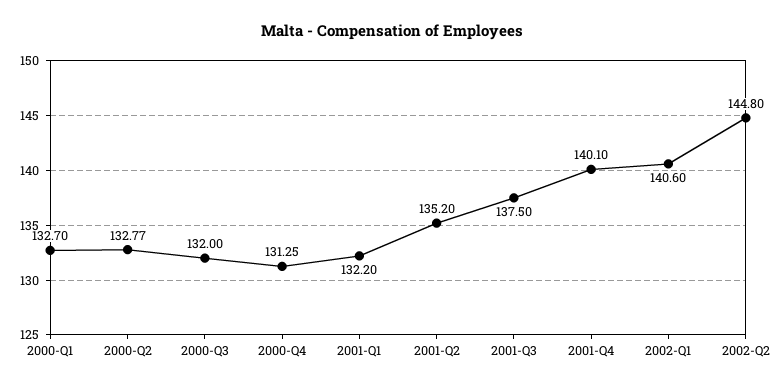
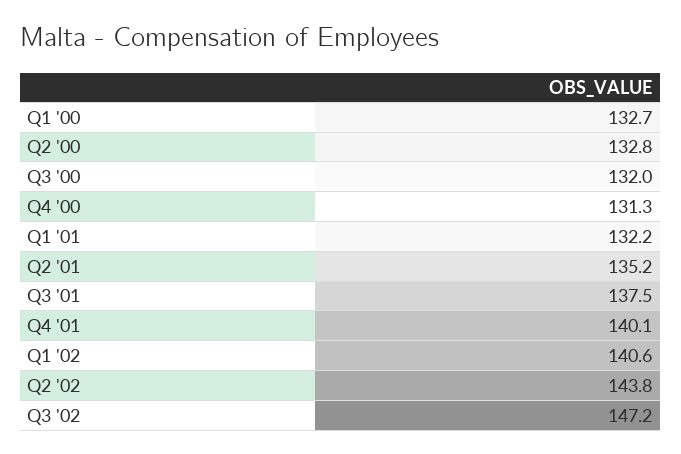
2002-Q2: 144.8 -> 143.8
Q3 '02: none -> 147.2

